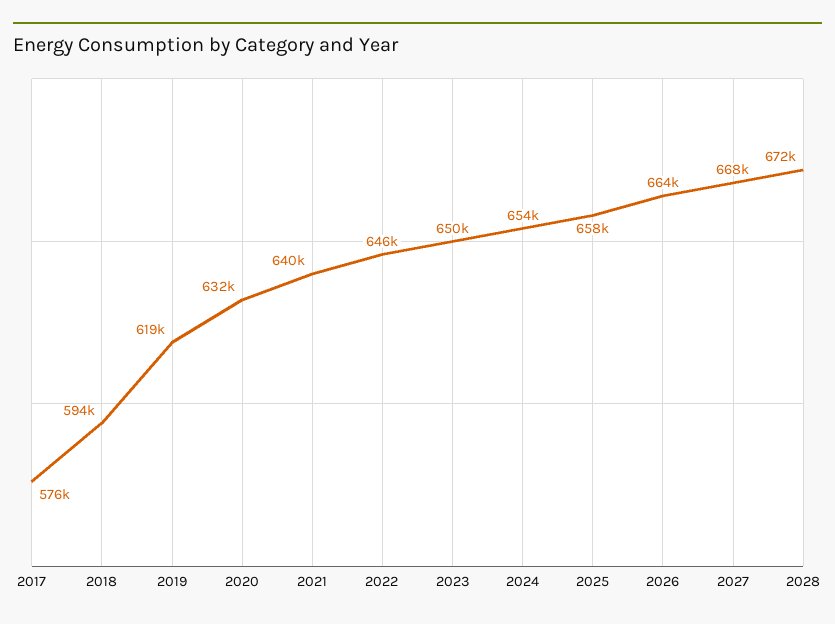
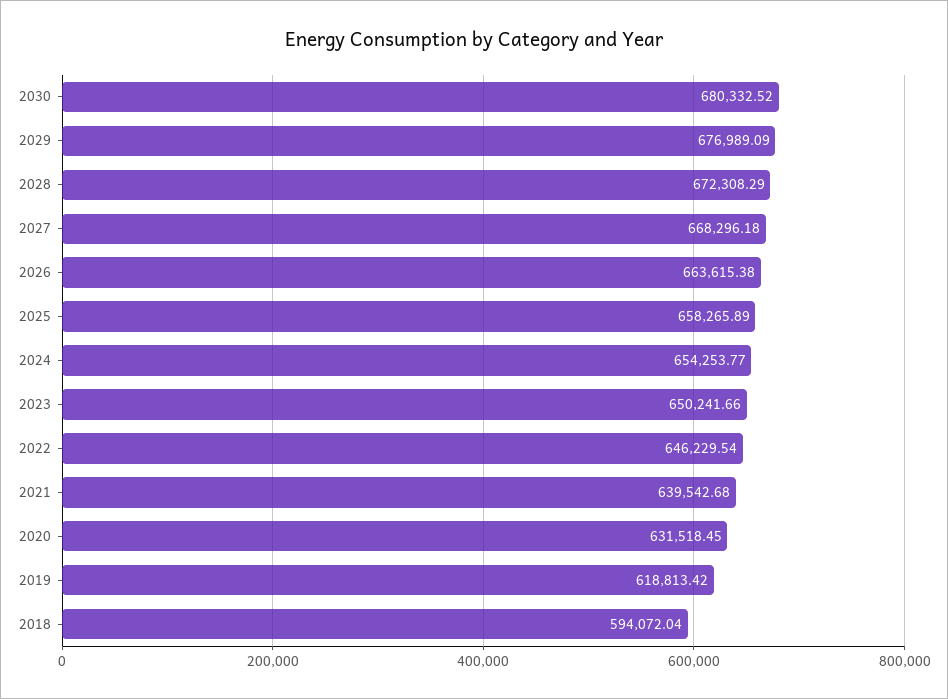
2017: 576000 -> none
2030: none -> 680332.52
2029: none -> 676989.09

